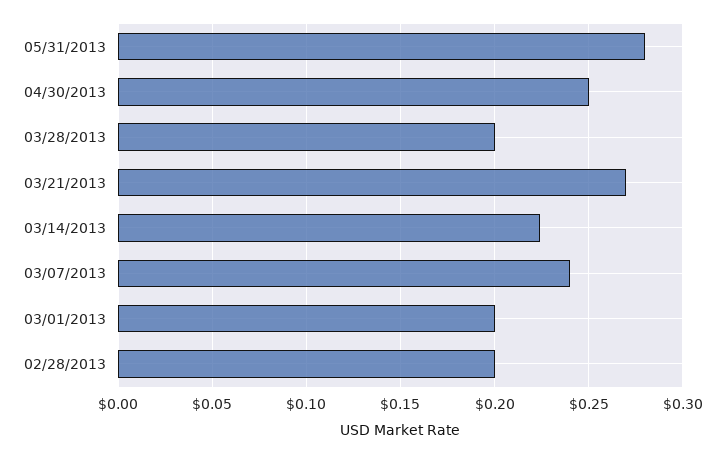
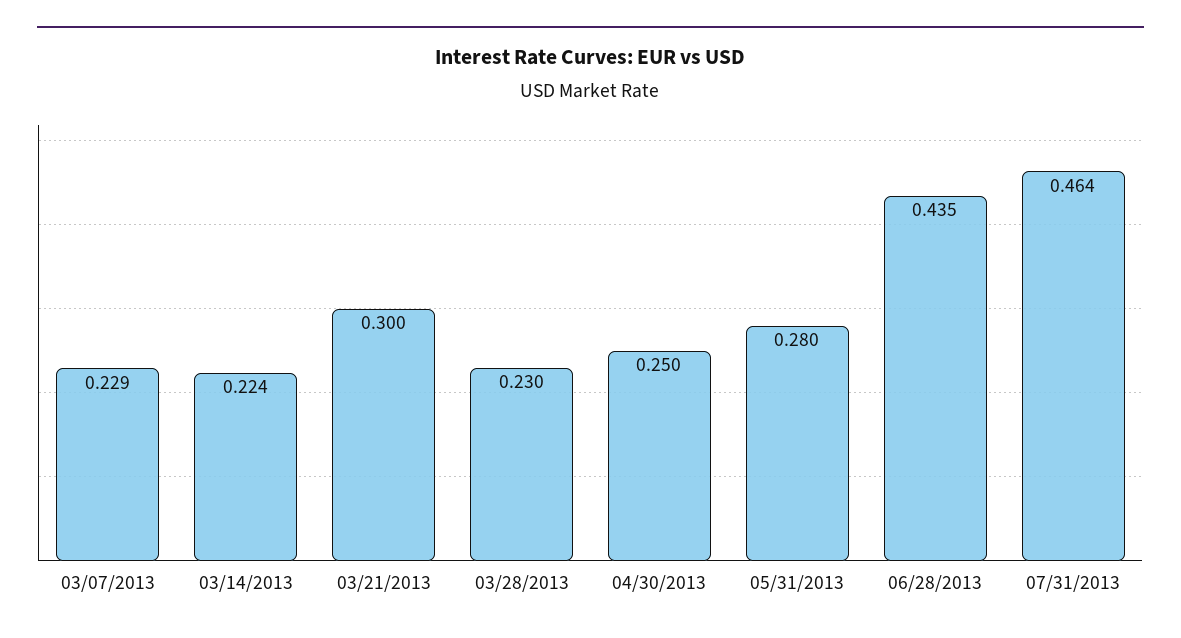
03/28/2013: 0.2 -> 0.23
03/21/2013: 0.27 -> 0.3
03/07/2013: 0.24 -> 0.229
03/01/2013: 0.2 -> none
02/28/2013: 0.2 -> none
06/28/2013: none -> 0.435
07/31/2013: none -> 0.464

